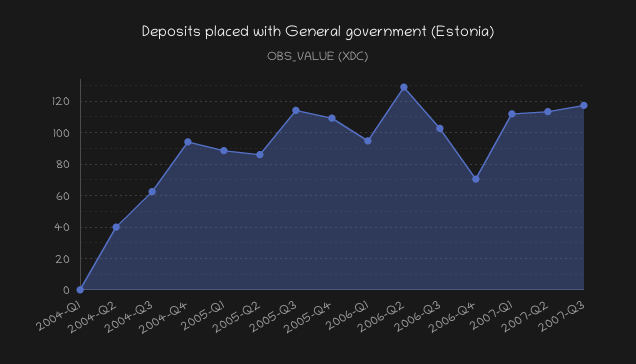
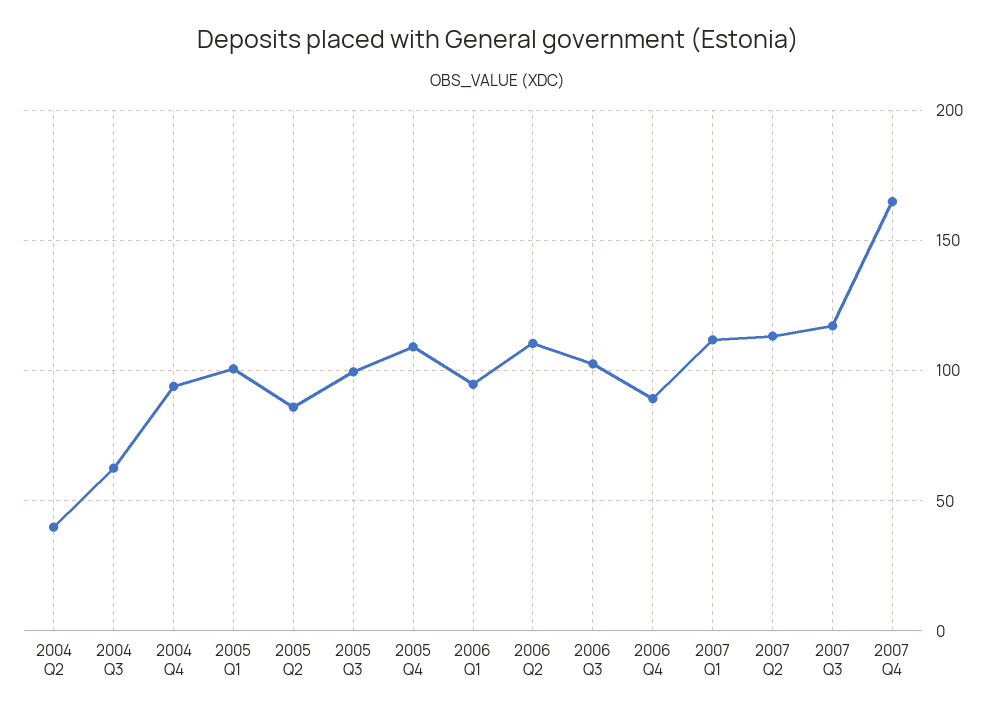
2004-Q1: 0 -> none
2005-Q1: 90 -> 100
2005-Q3: 115 -> 100
2006-Q2: 130 -> 110
2006-Q4: 70 -> 90
2007 Q4: none -> 165

